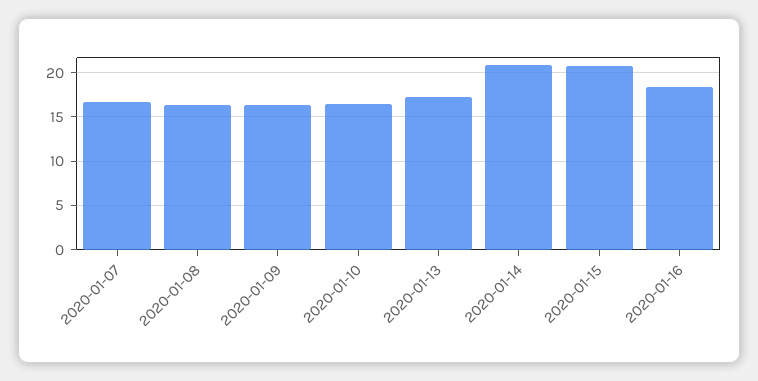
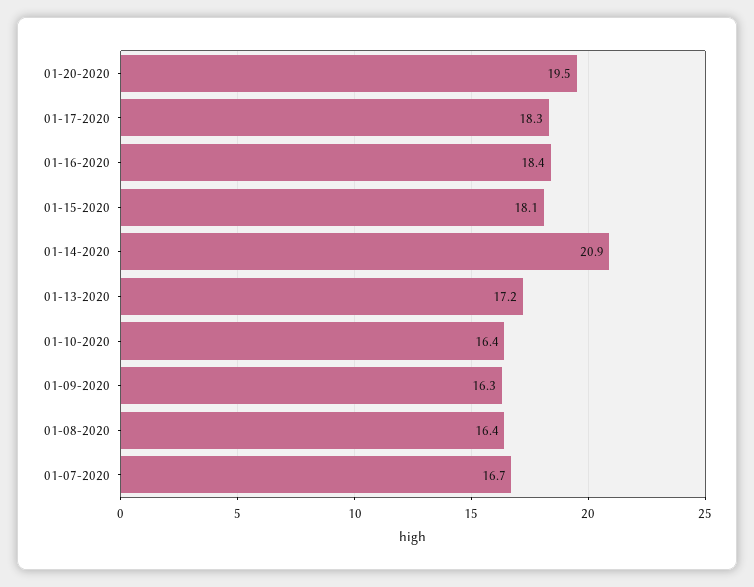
2020-01-15: 21 -> 18.1
01-20-2020: none -> 19.5
01-17-2020: none -> 18.3

